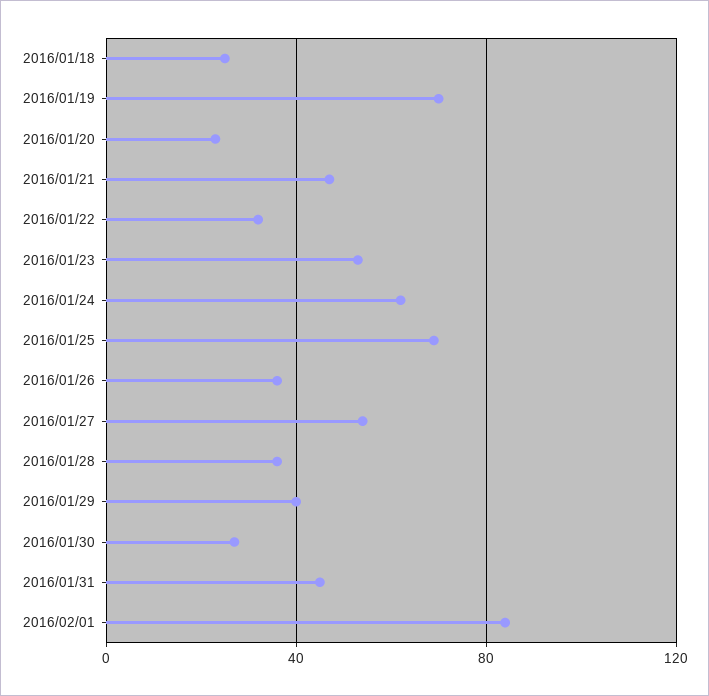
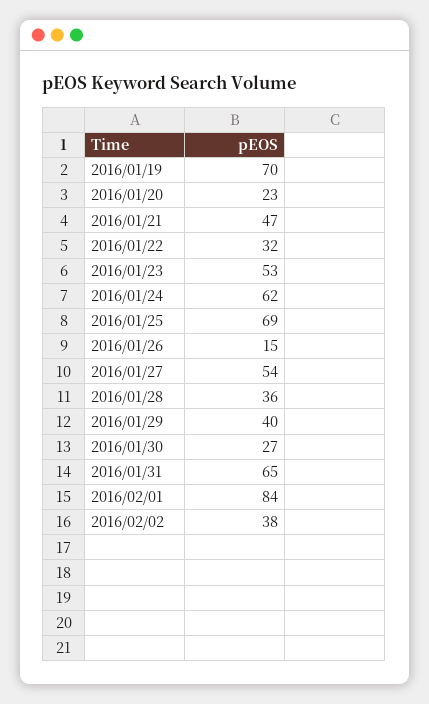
2016/01/18: 25 -> none
2016/01/26: 35 -> 15
2016/01/31: 45 -> 65
2016/02/02: none -> 38

